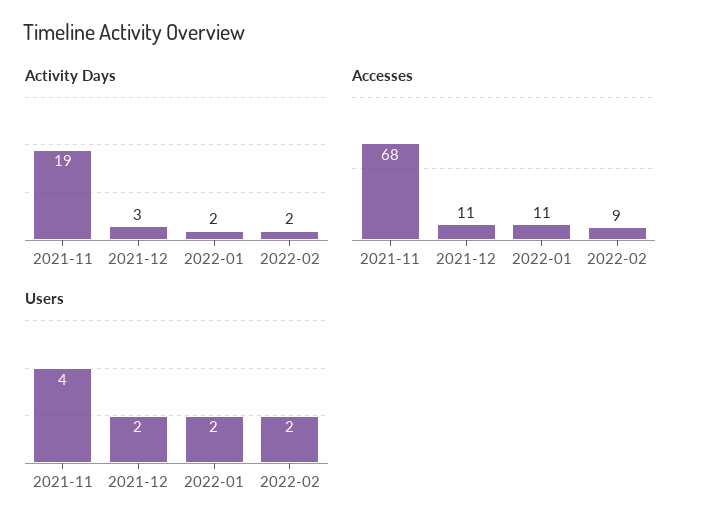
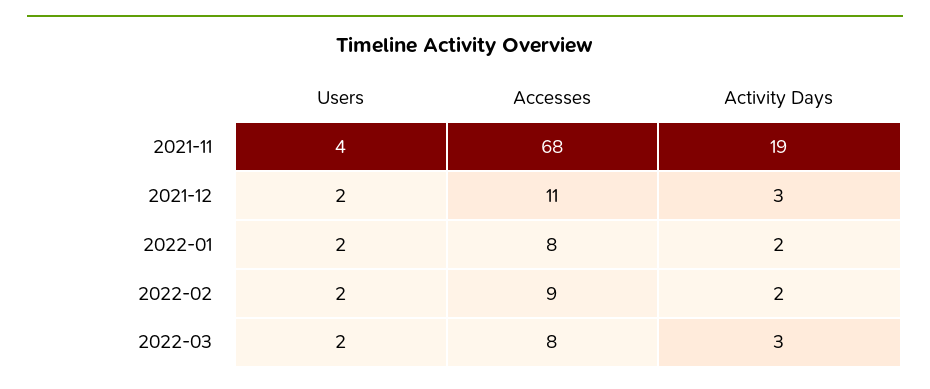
Accesses, 2022-01: 11 -> 8
Users, 2022-03: none -> 2
Accesses, 2022-03: none -> 8
Activity Days, 2022-03: none -> 3

